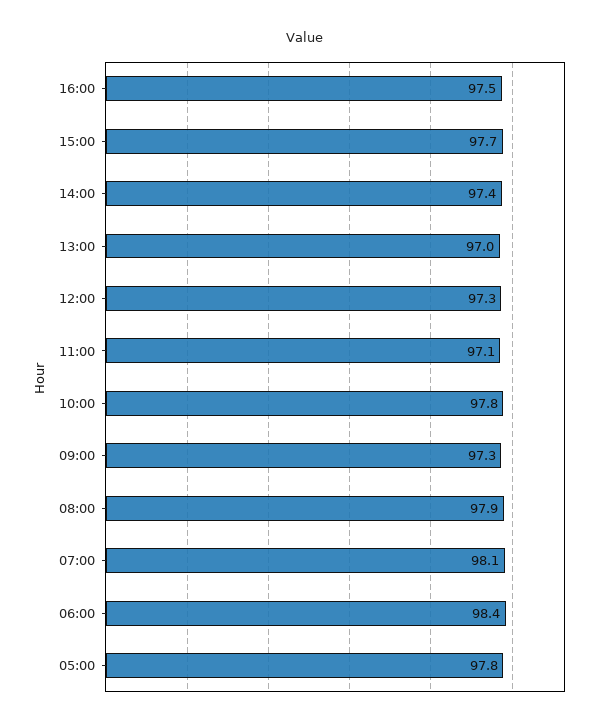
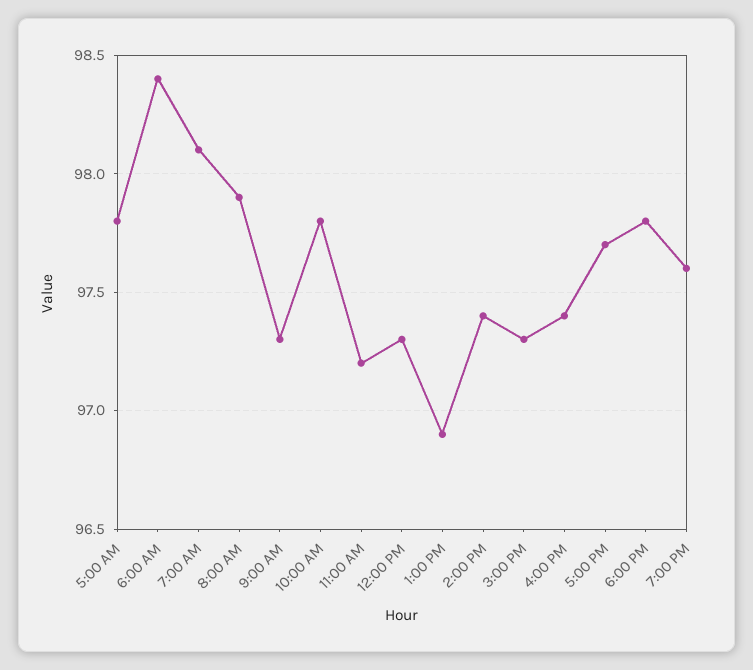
16:00: 97.5 -> 97.4
15:00: 97.7 -> 97.3
13:00: 97 -> 96.9
11:00: 97.1 -> 97.2
5:00 PM: none -> 97.7
6:00 PM: none -> 97.8
7:00 PM: none -> 97.6

